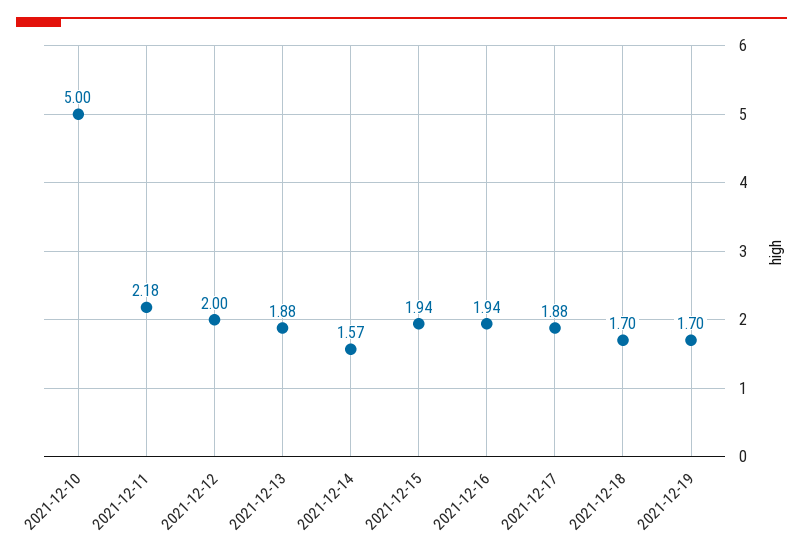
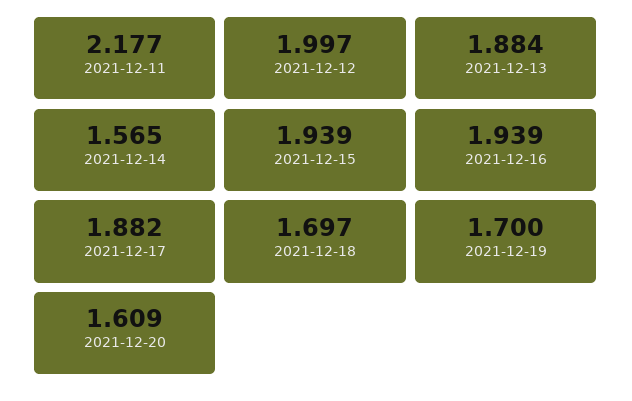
2021-12-10: 5 -> none
2021-12-20: none -> 1.609

